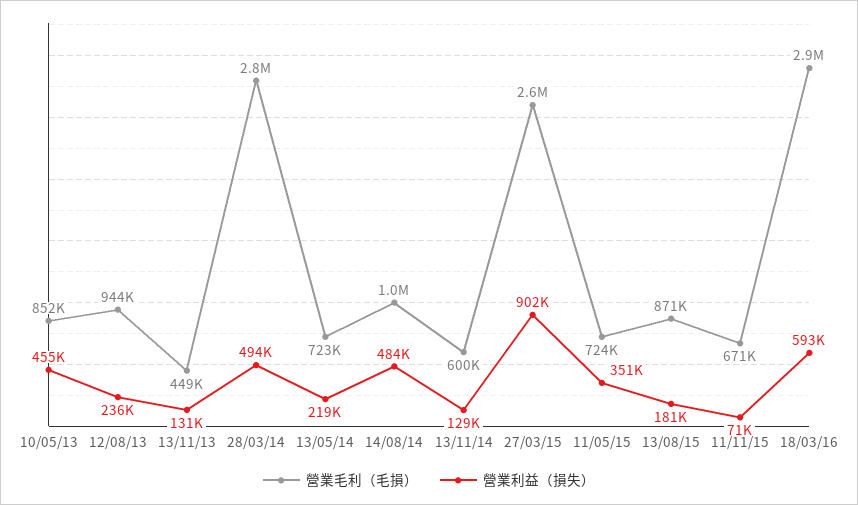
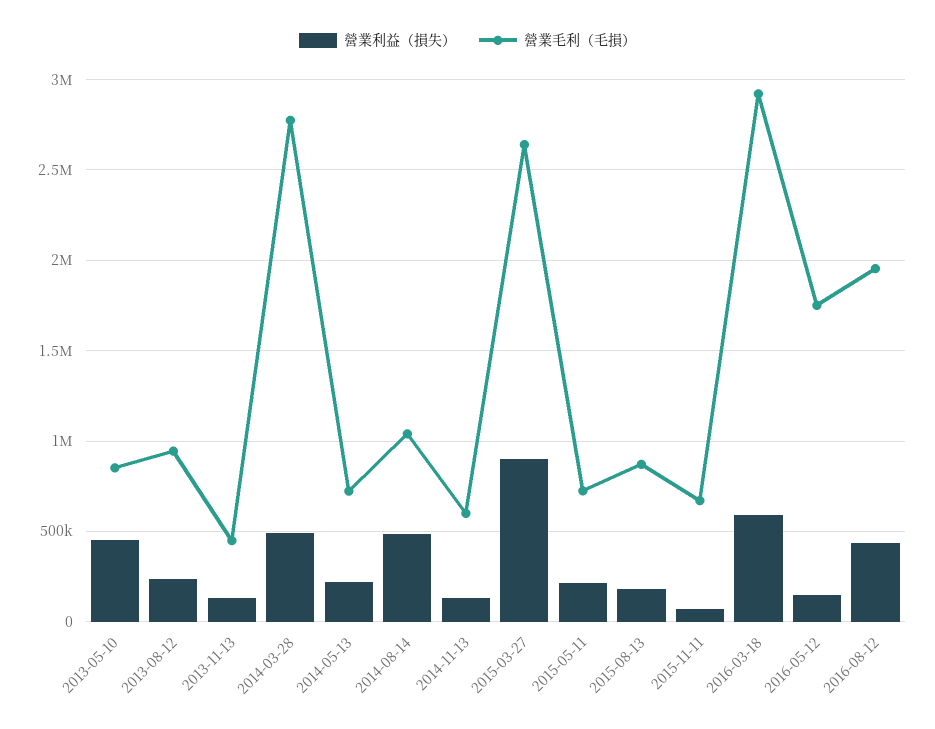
營業利益（損失）, 11/05/15: 351000 -> 200000
營業利益（損失）, 2016-05-12: none -> 150000
營業毛利（毛損）, 2016-05-12: none -> 1750000
營業利益（損失）, 2016-08-12: none -> 450000
營業毛利（毛損）, 2016-08-12: none -> 1950000

